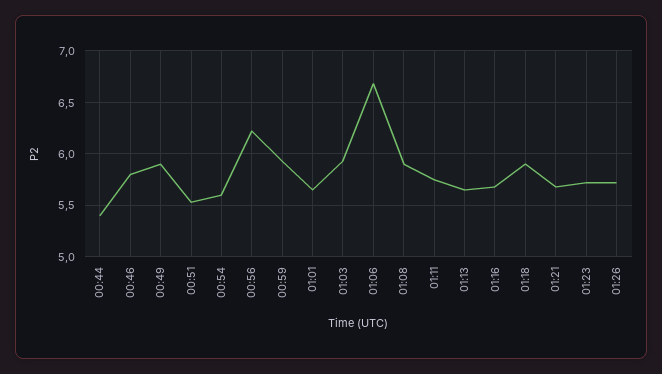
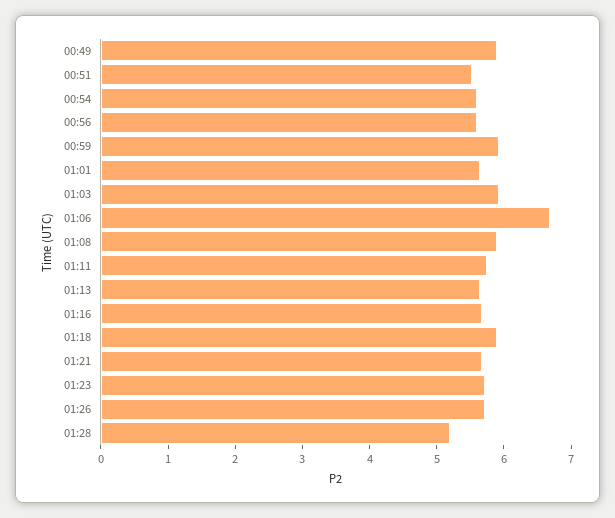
00:44: 5.4 -> none
00:46: 5.8 -> none
00:56: 6.2 -> 5.6
01:28: none -> 5.2

